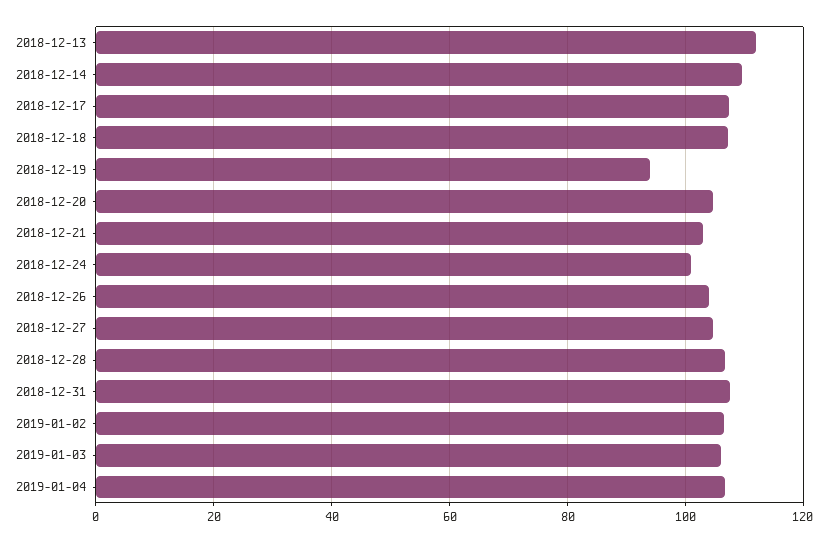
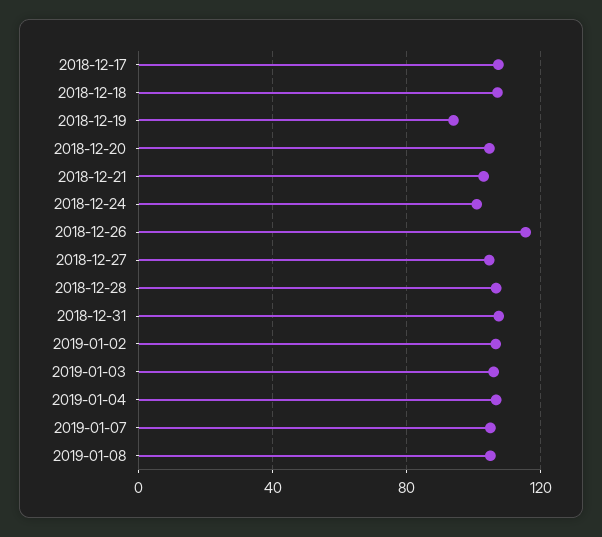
2018-12-13: 112 -> none
2018-12-14: 110 -> none
2018-12-26: 104 -> 115
2019-01-07: none -> 105
2019-01-08: none -> 105

